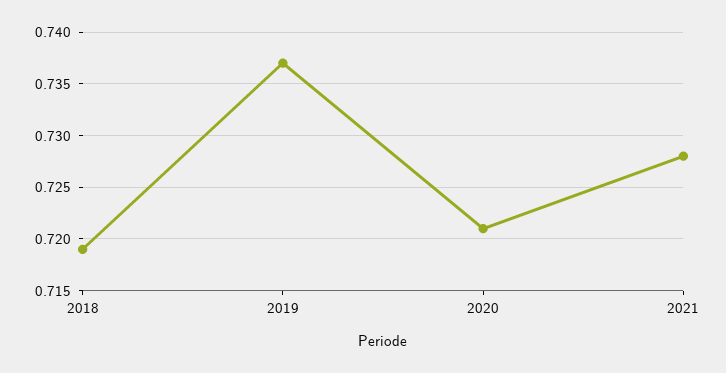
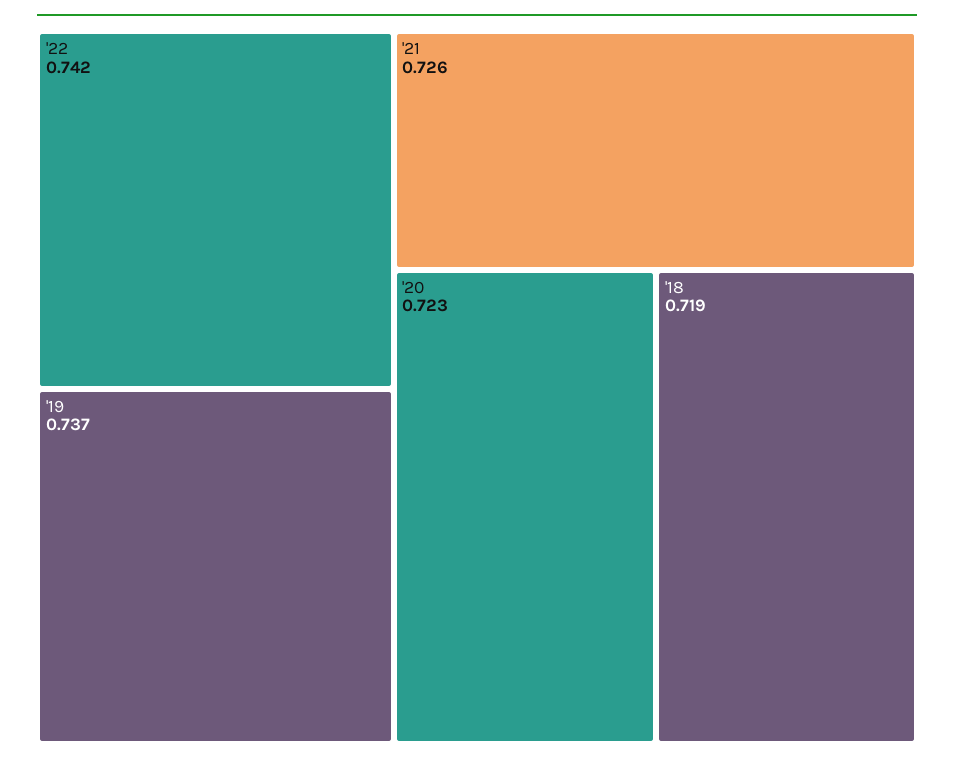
2020: 0.721 -> 0.723
2021: 0.728 -> 0.726
'22: none -> 0.742

